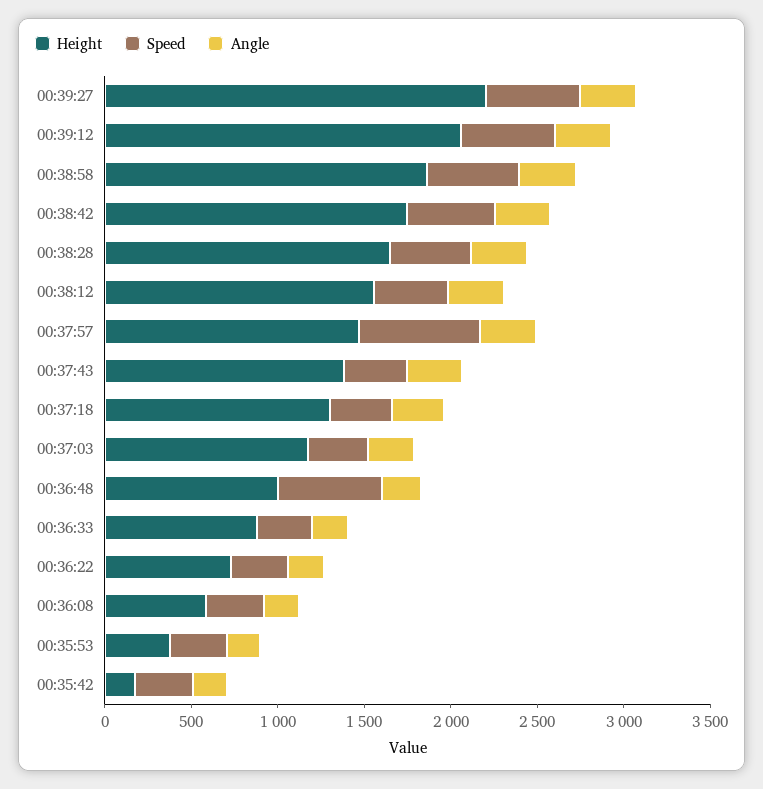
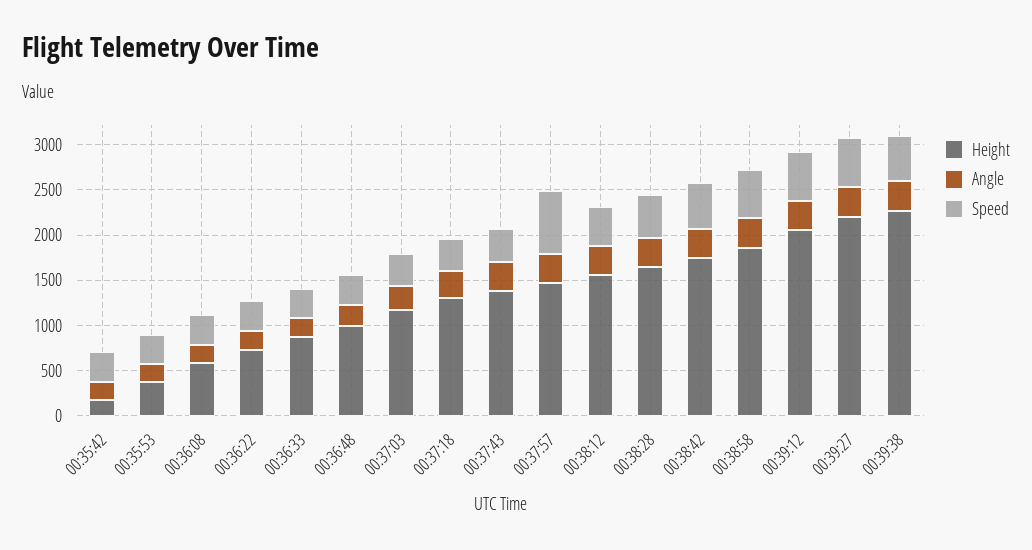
Speed, 00:36:48: 600 -> 300
Height, 00:39:38: none -> 2300
Angle, 00:39:38: none -> 300
Speed, 00:39:38: none -> 500

